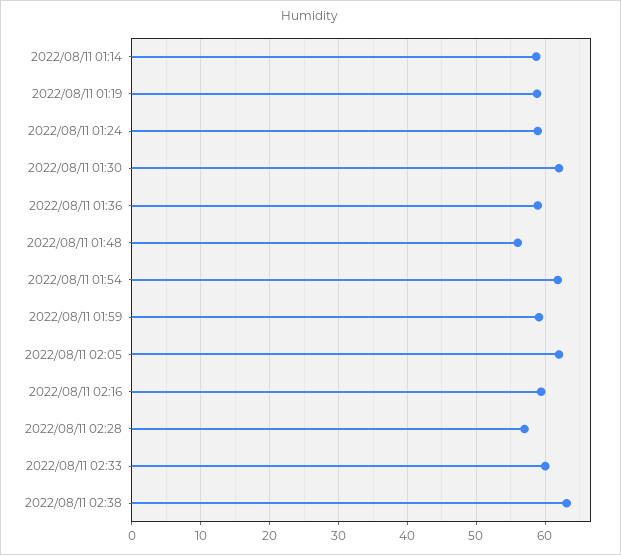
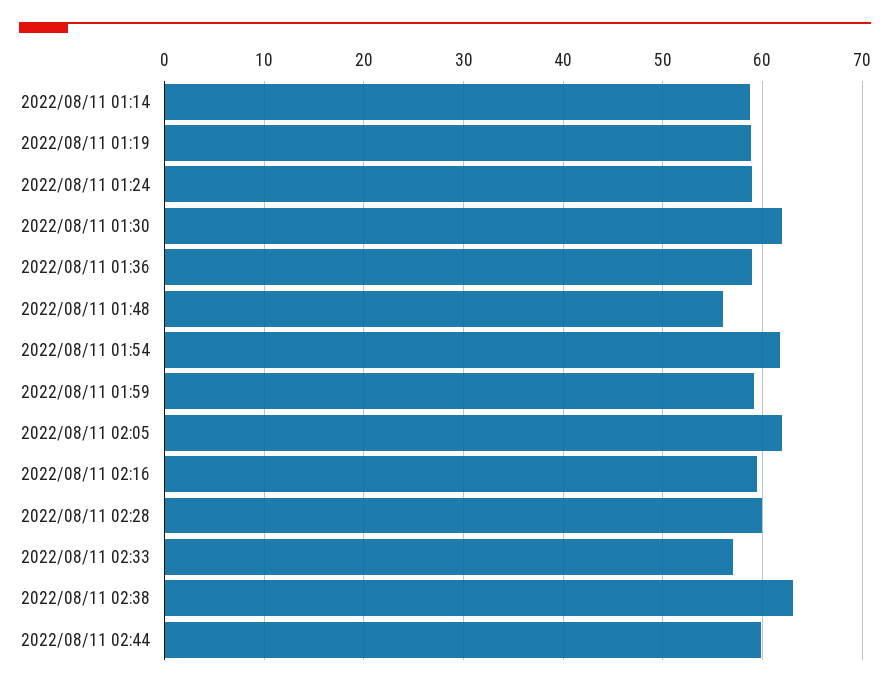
2022/08/11 02:28: 57 -> 60
2022/08/11 02:33: 60 -> 57
2022/08/11 02:44: none -> 60

